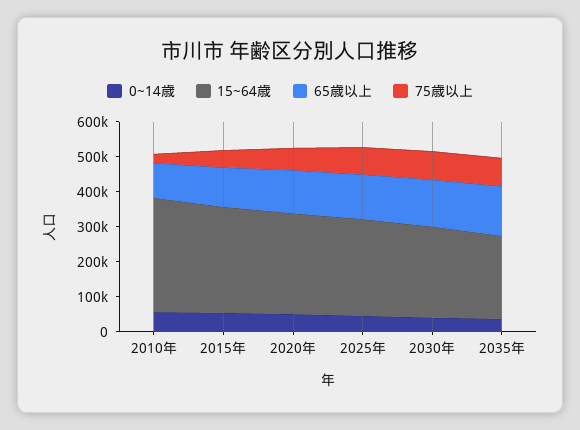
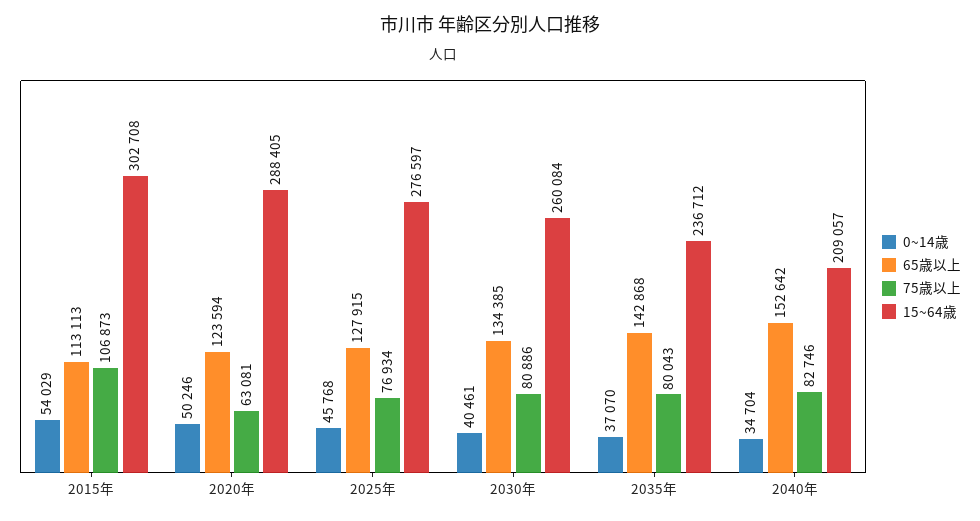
0~14歳, 2010年: 50000 -> none
15~64歳, 2010年: 325000 -> none
65歳以上, 2010年: 100000 -> none
75歳以上, 2010年: 25000 -> none
75歳以上, 2015年: 50000 -> 106873
0~14歳, 2040年: none -> 34704
65歳以上, 2040年: none -> 152642
75歳以上, 2040年: none -> 82746
15~64歳, 2040年: none -> 209057

